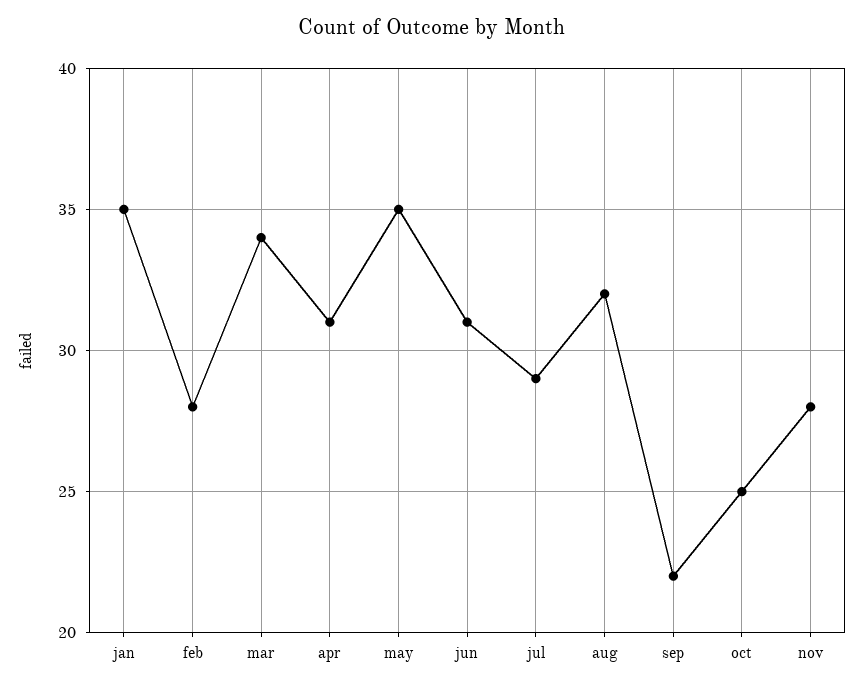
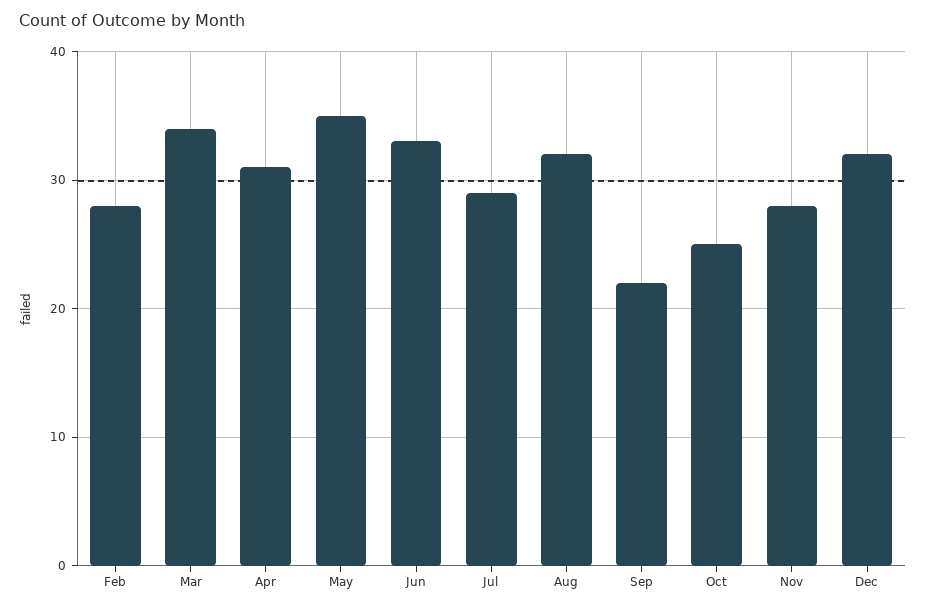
jan: 35 -> none
jun: 31 -> 33
Dec: none -> 32

